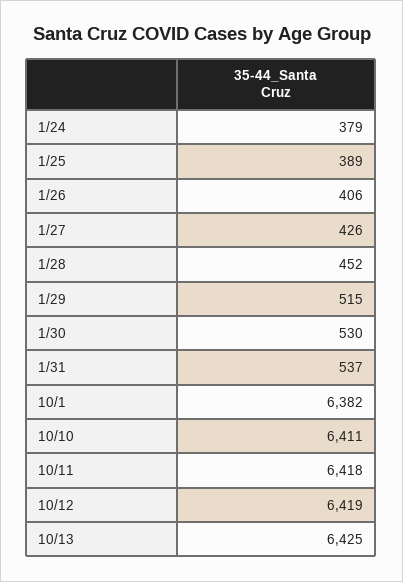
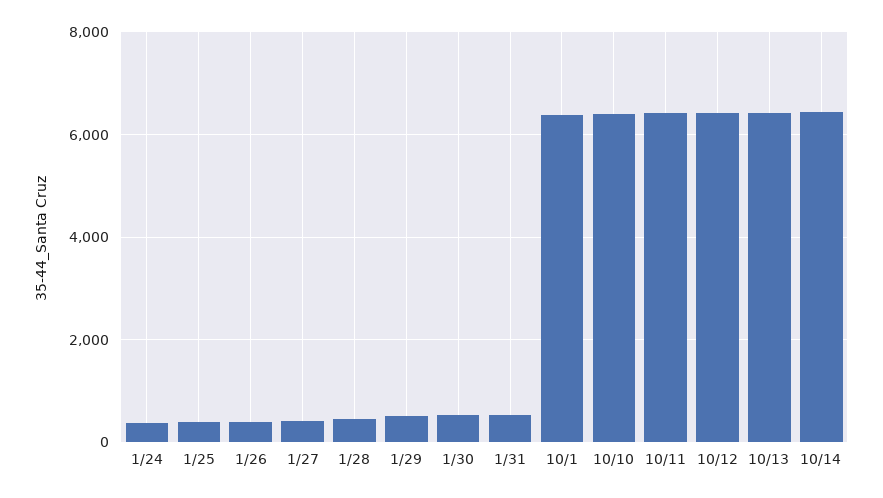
10/14: none -> 6400

